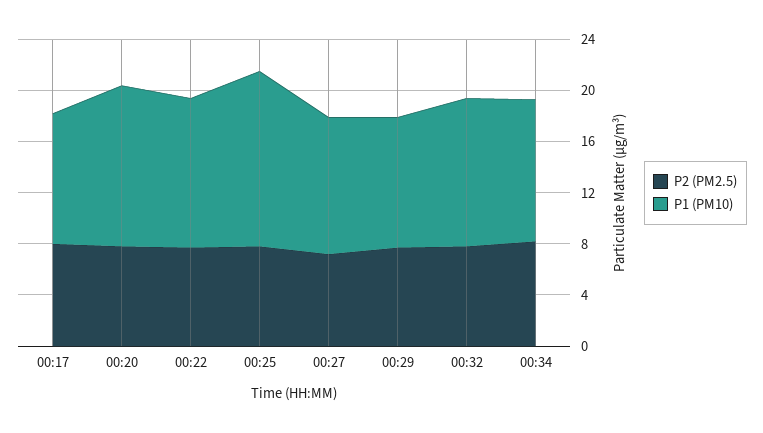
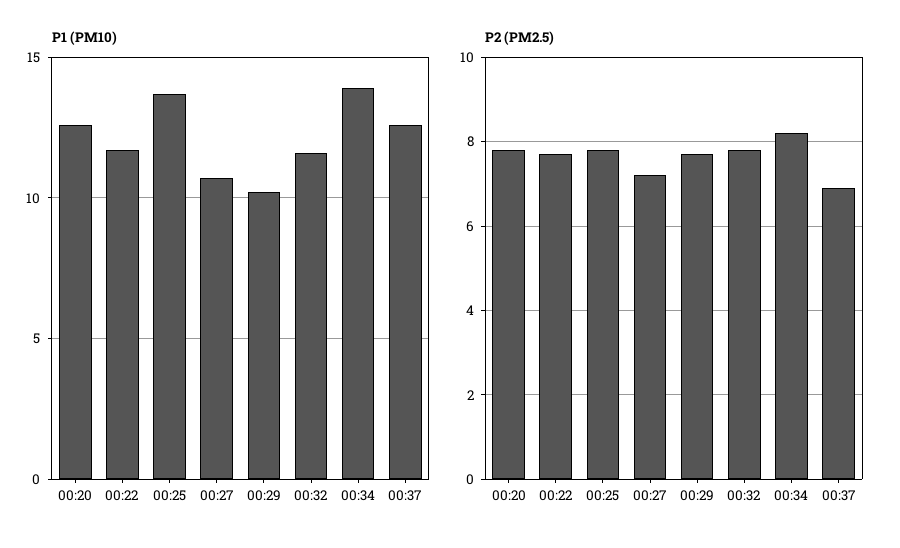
P2 (PM2.5), 00:17: 8 -> none
P1 (PM10), 00:17: 10 -> none
P1 (PM10), 00:34: 11 -> 14
P1 (PM10), 00:37: none -> 12.5
P2 (PM2.5), 00:37: none -> 7

